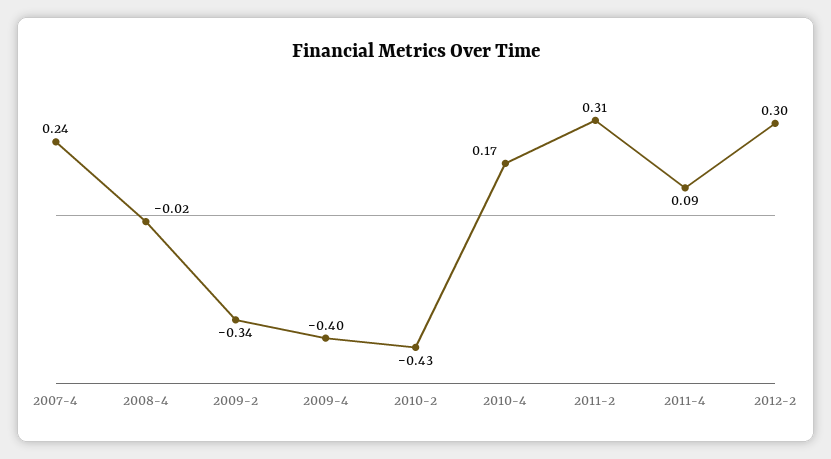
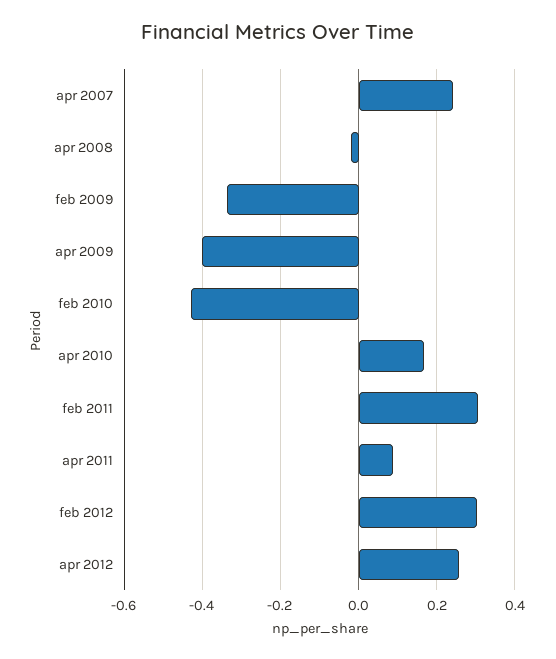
apr 2012: none -> 0.26

